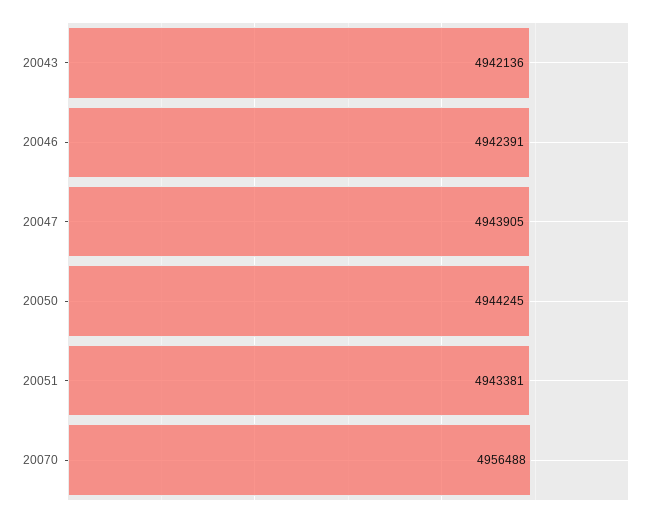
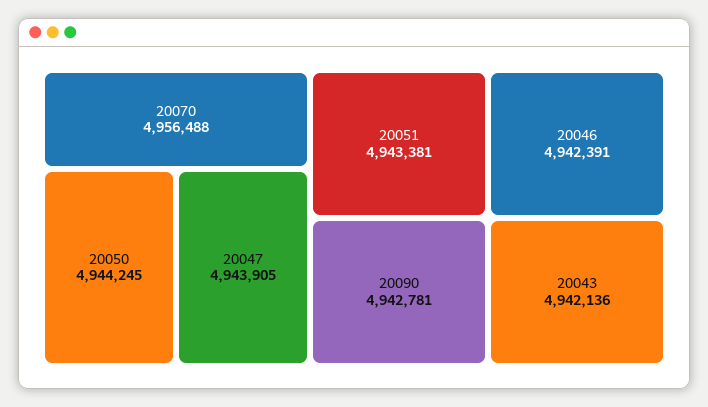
20090: none -> 4942781

